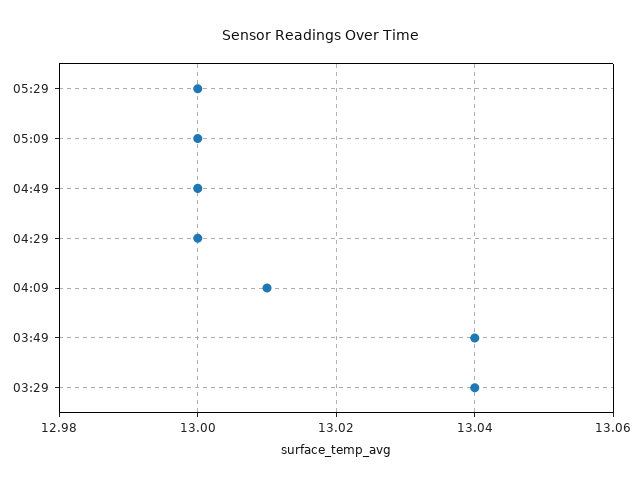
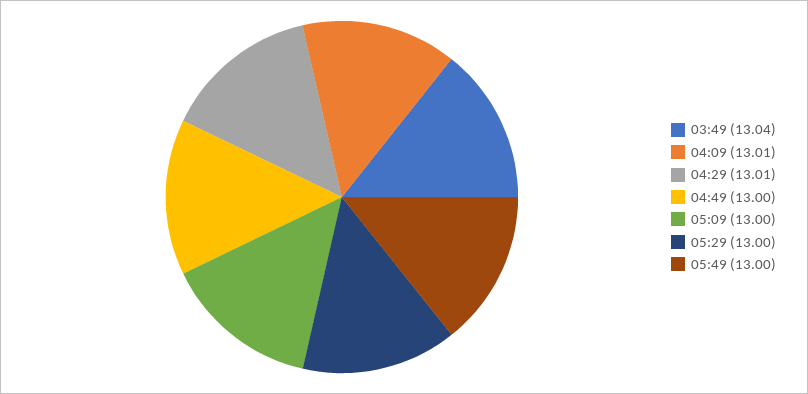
04:29: 13 -> 13.01
03:29: 13.04 -> none
05:49: none -> 13

